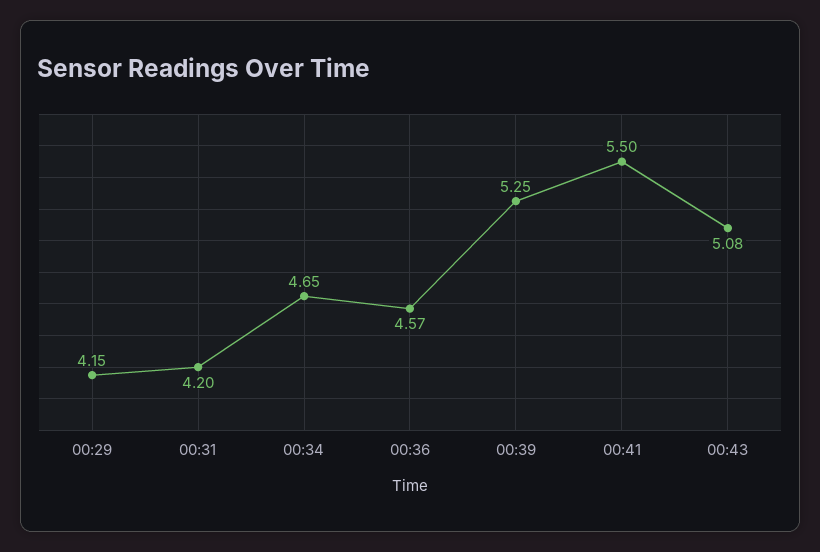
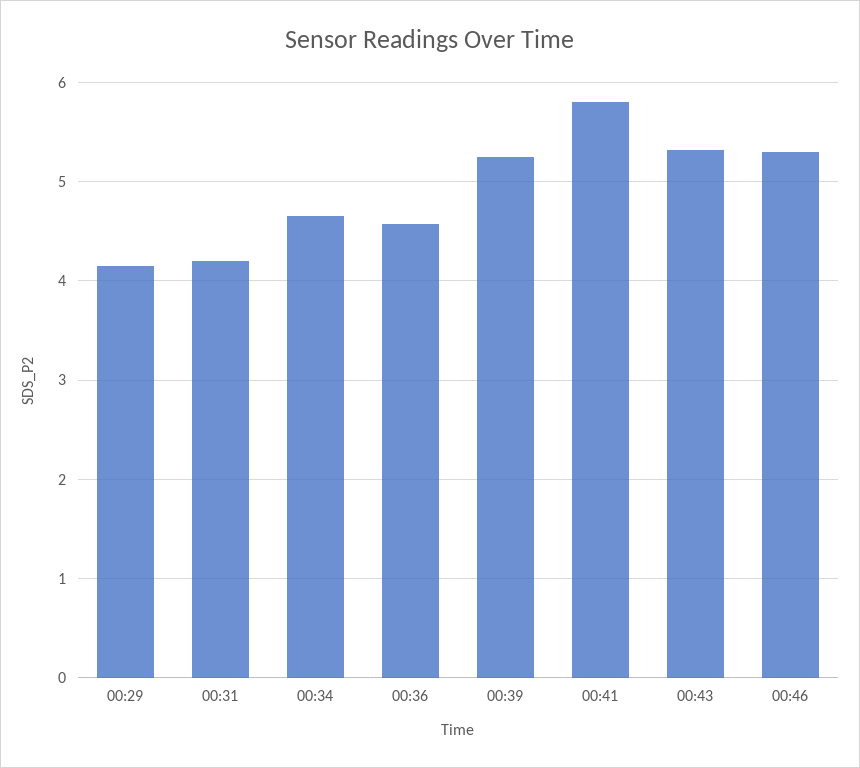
00:41: 5.5 -> 5.8
00:43: 5.08 -> 5.3
00:46: none -> 5.3

